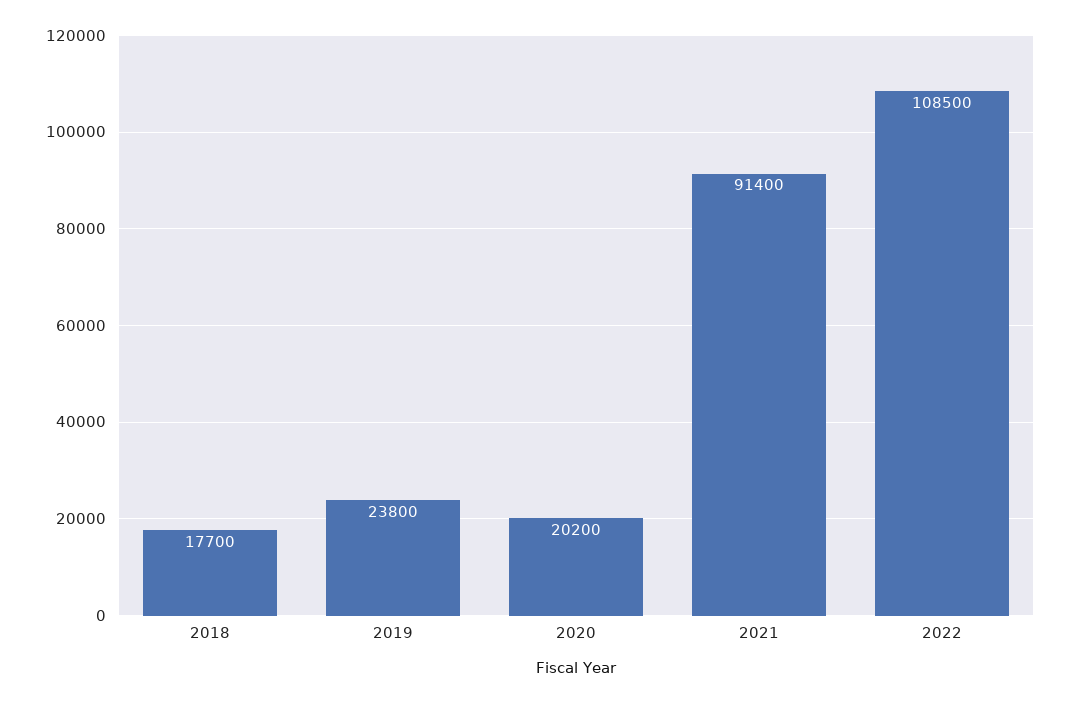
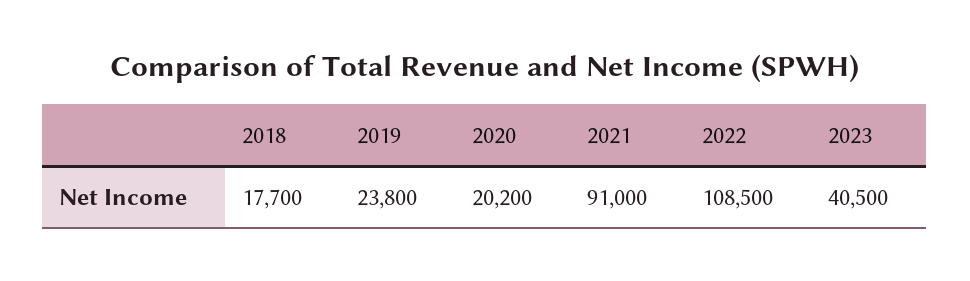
2021: 91400 -> 91000
2023: none -> 40500

